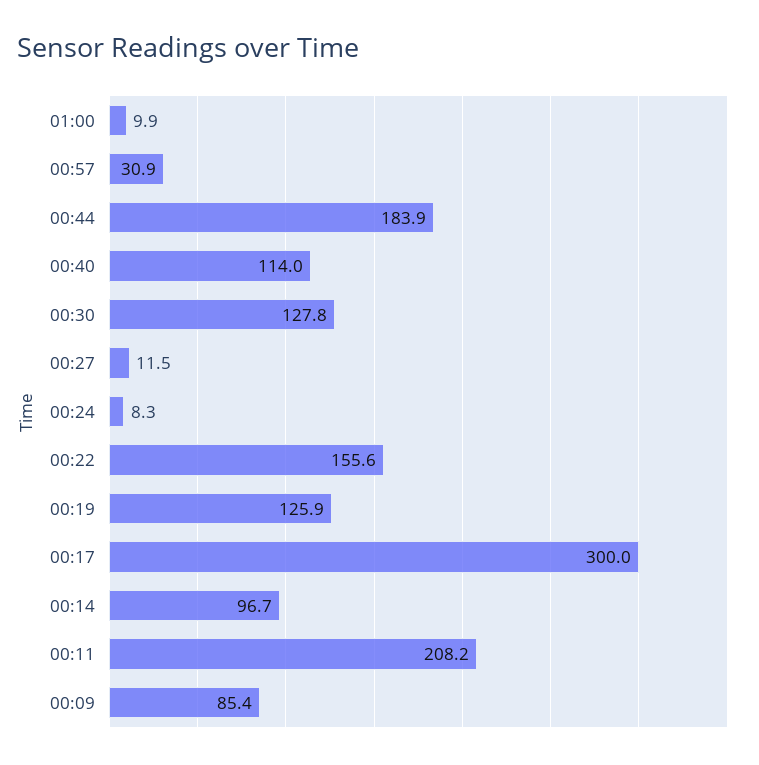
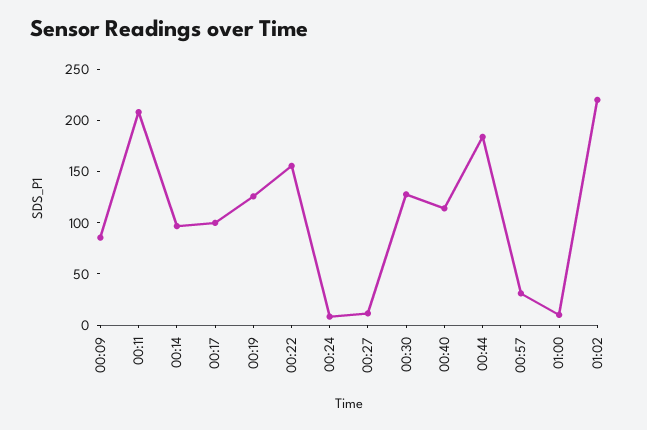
00:17: 300 -> 100
01:02: none -> 220

